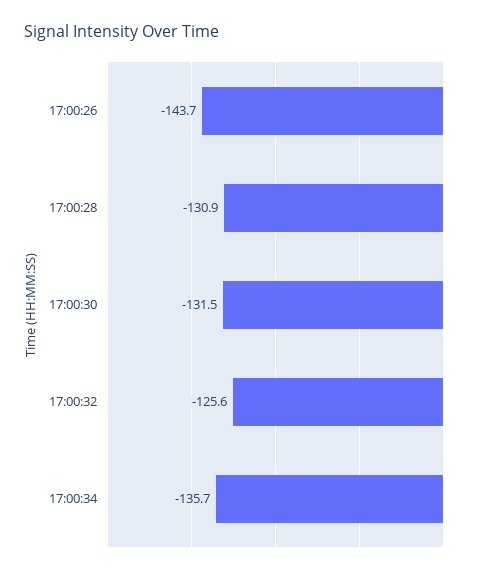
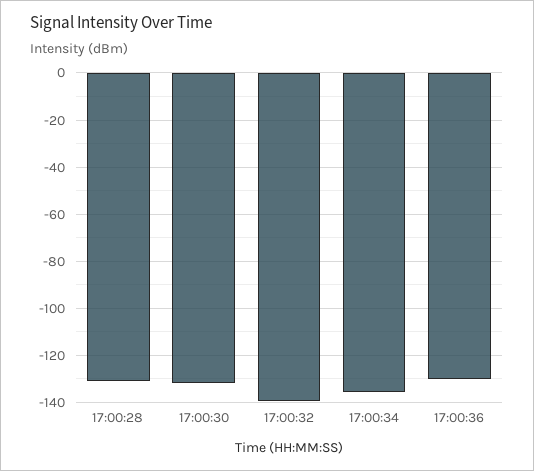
17:00:26: -143.7 -> none
17:00:32: -125.6 -> -140
17:00:36: none -> -130

